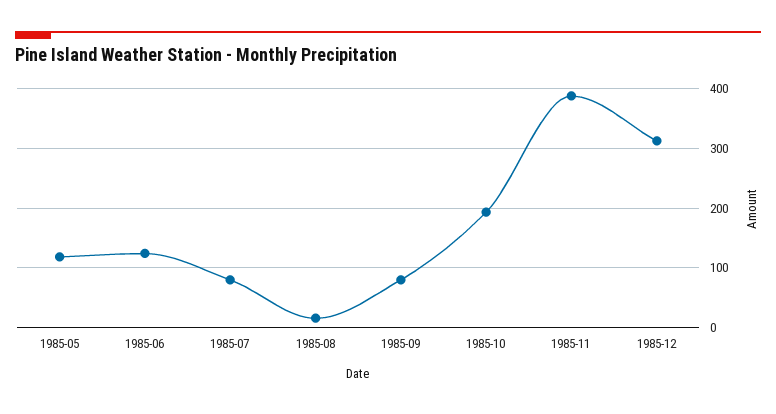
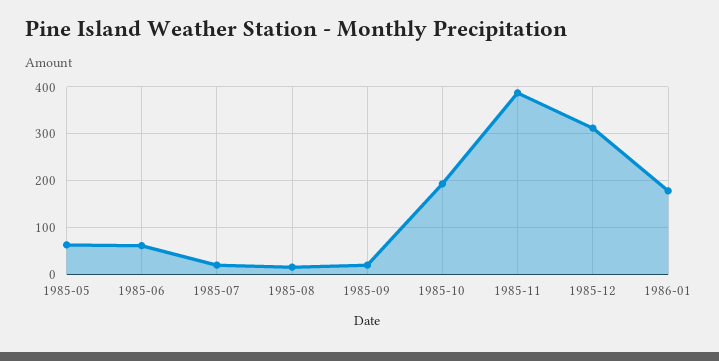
1985-05: 120 -> 60
1985-06: 120 -> 60
1985-07: 80 -> 20
1985-09: 80 -> 20
1986-01: none -> 180

